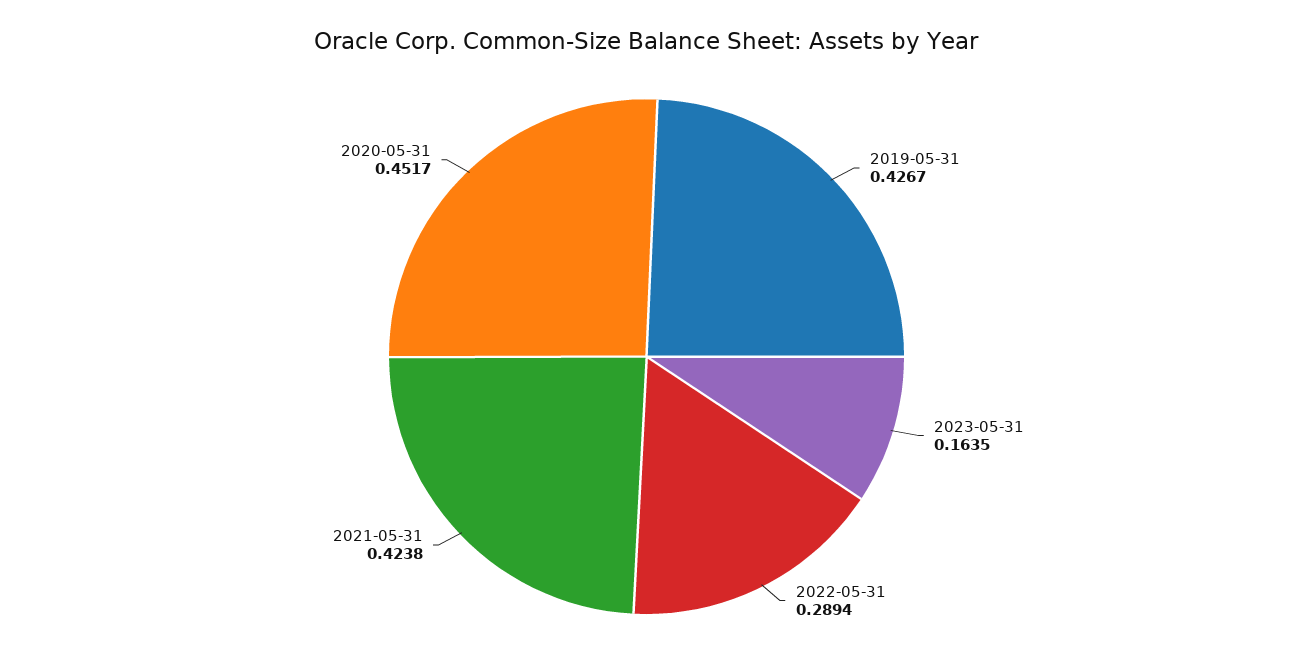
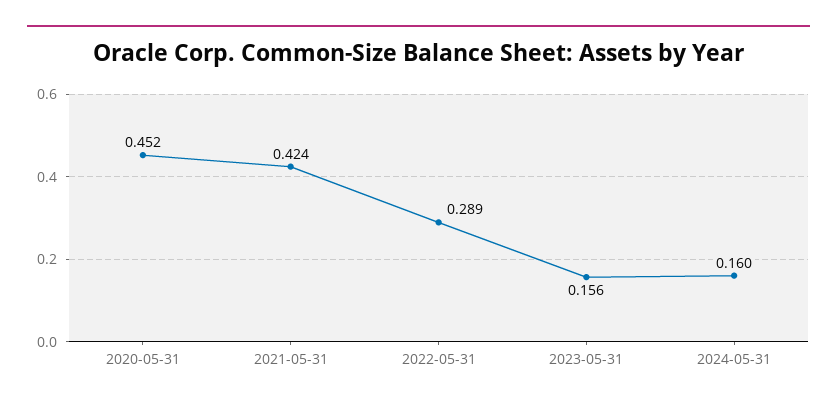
2019-05-31: 0.4267 -> none
2023-05-31: 0.1635 -> 0.156
2024-05-31: none -> 0.16

